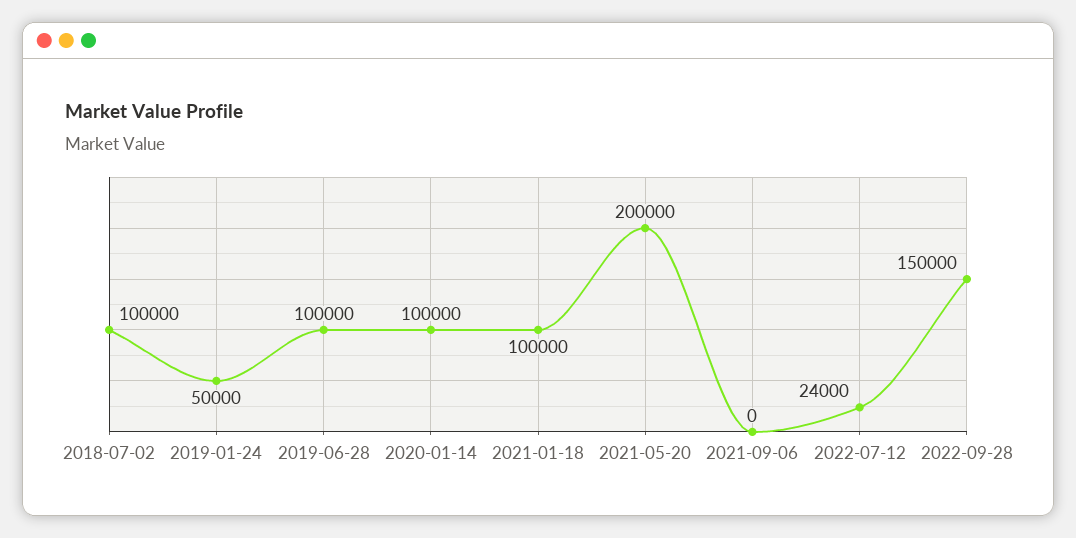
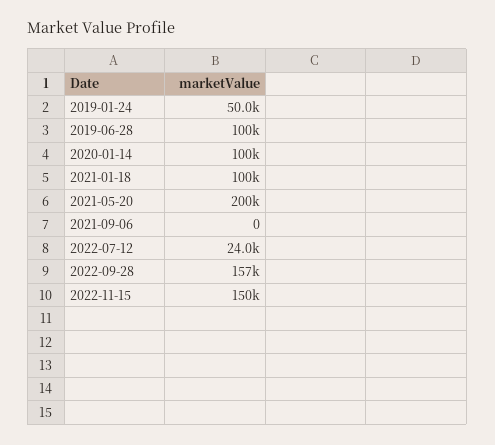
2018-07-02: 100000 -> none
2022-09-28: 150000 -> 157000
2022-11-15: none -> 150000

